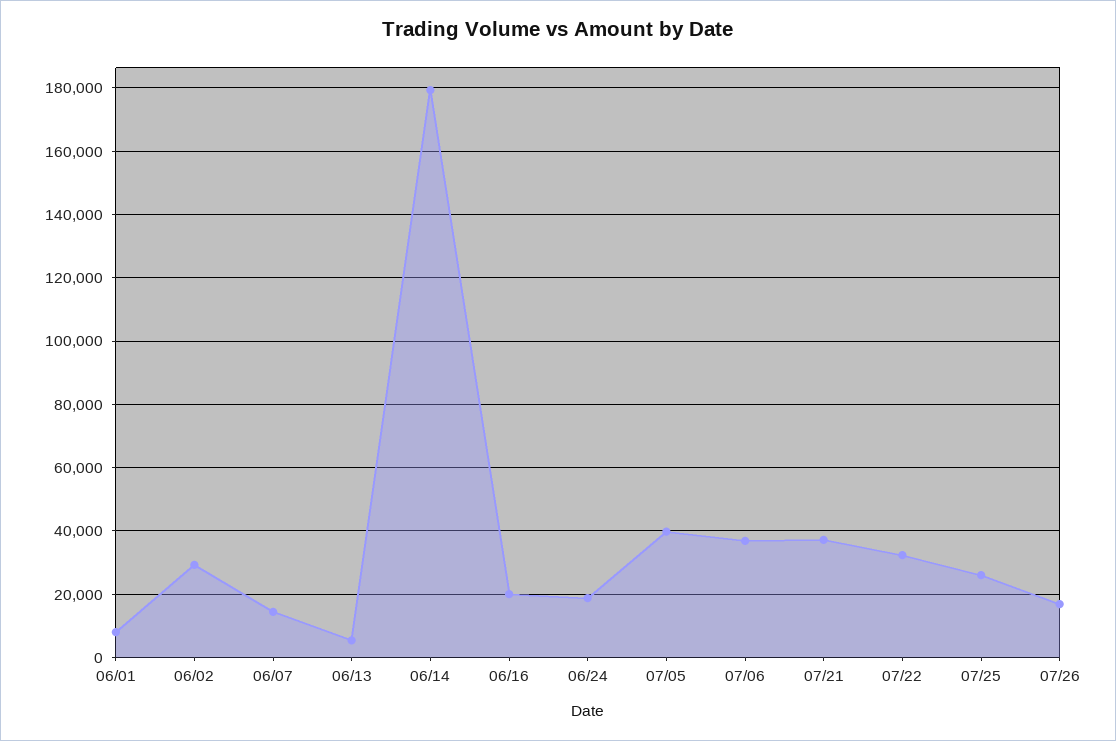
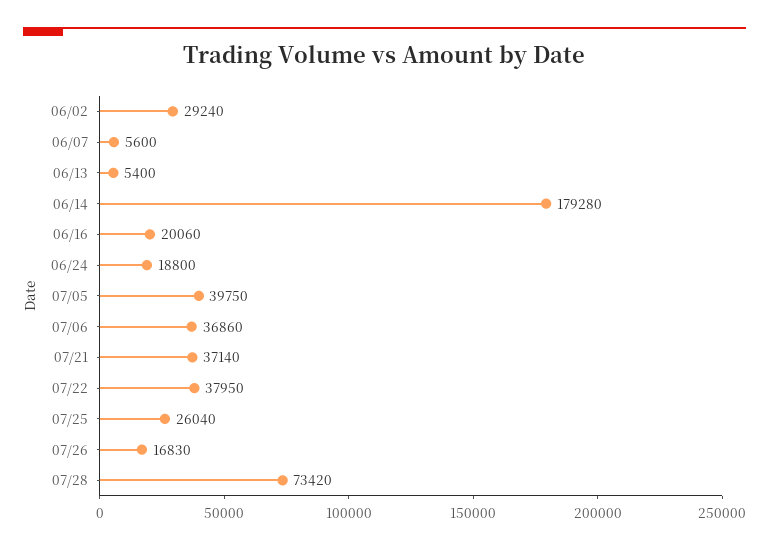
06/01: 8000 -> none
06/07: 14000 -> 5600
07/22: 32000 -> 37950
07/28: none -> 73420

